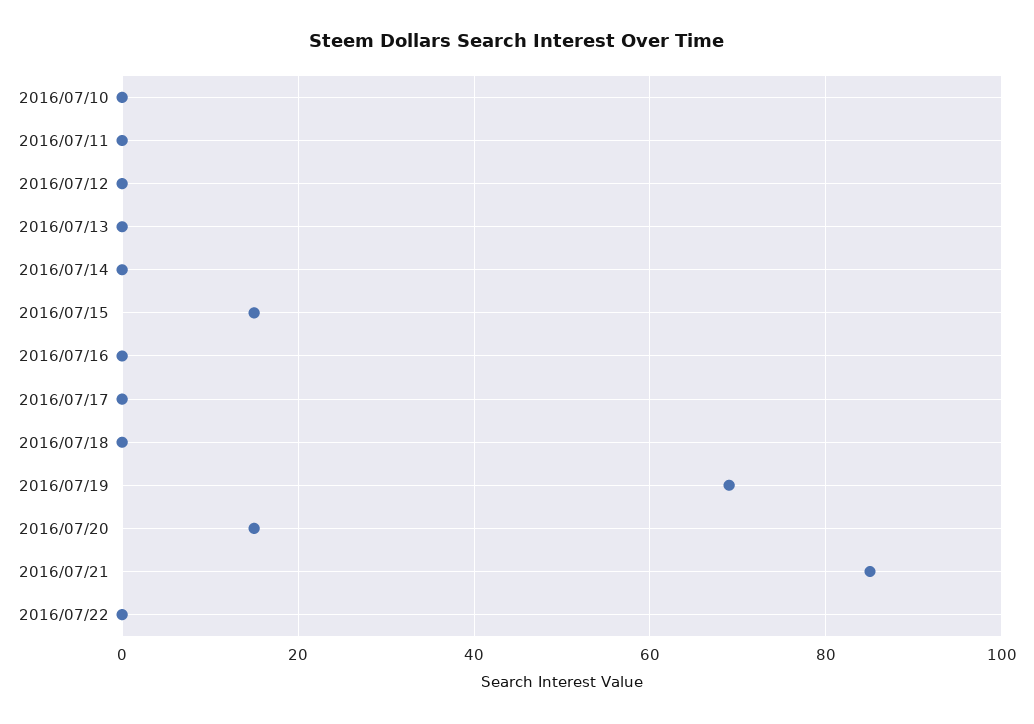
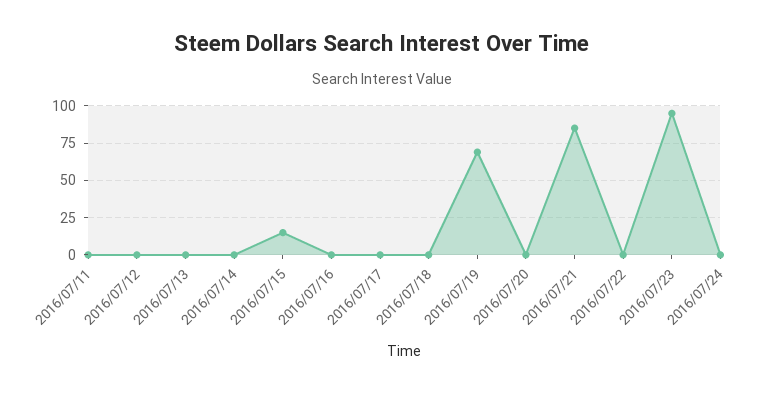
2016/07/10: 0 -> none
2016/07/20: 15 -> 0
2016/07/23: none -> 95
2016/07/24: none -> 0

